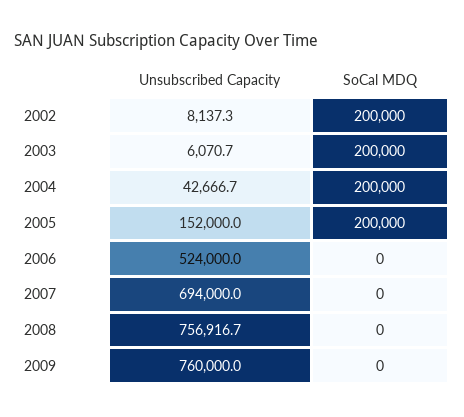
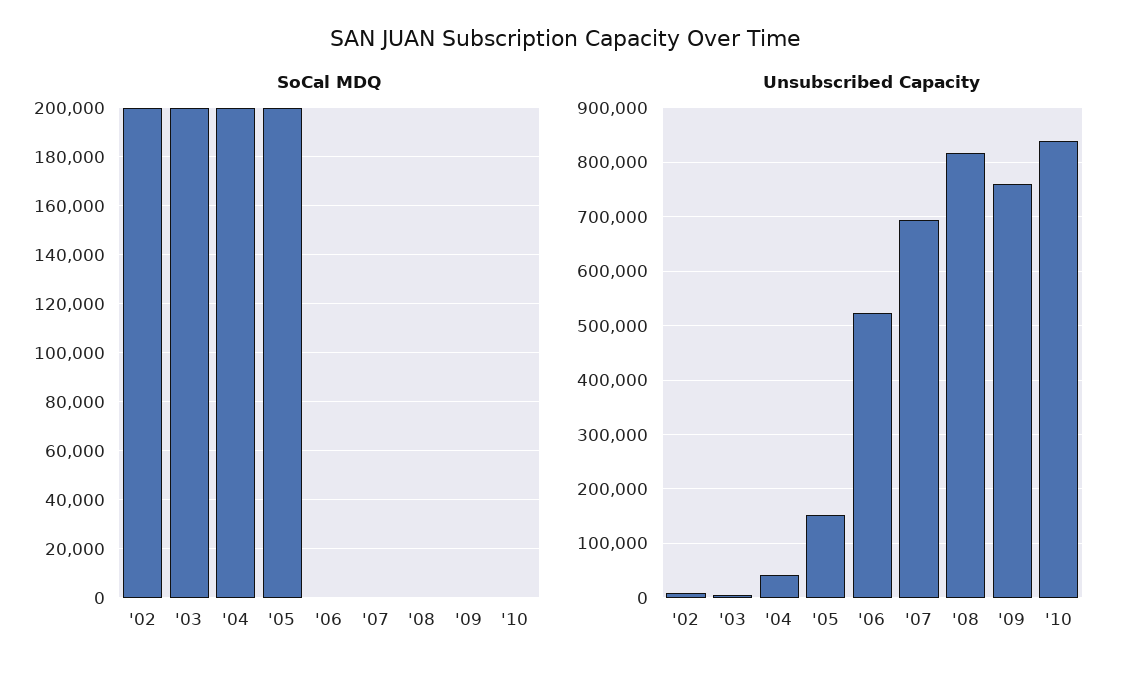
Unsubscribed Capacity, 2008: 756916.7 -> 820000
SoCal MDQ, '10: none -> 0
Unsubscribed Capacity, '10: none -> 840000

